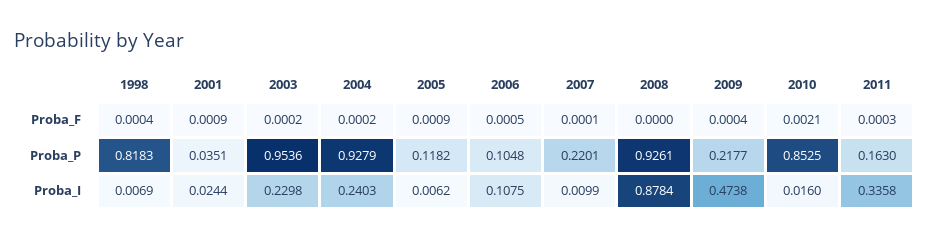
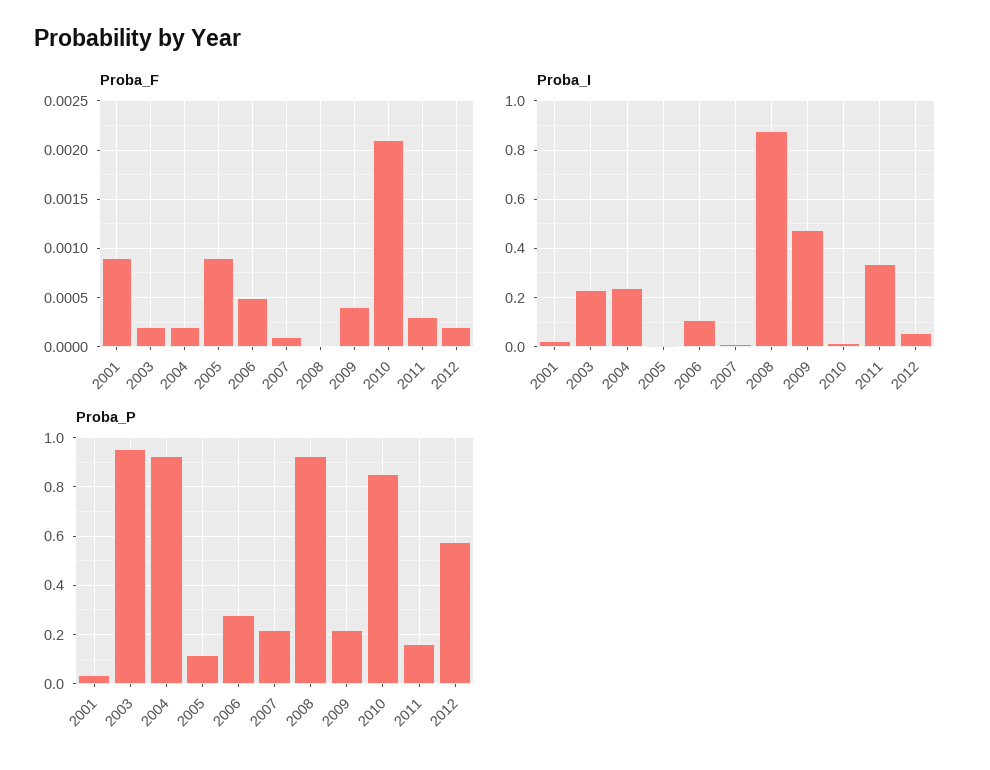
Proba_F, 1998: 0.0004 -> none
Proba_P, 1998: 0.8183 -> none
Proba_P, 2006: 0.1048 -> 0.275
Proba_I, 1998: 0.0069 -> none
Proba_F, 2012: none -> 0.0002
Proba_I, 2012: none -> 0.05
Proba_P, 2012: none -> 0.575

